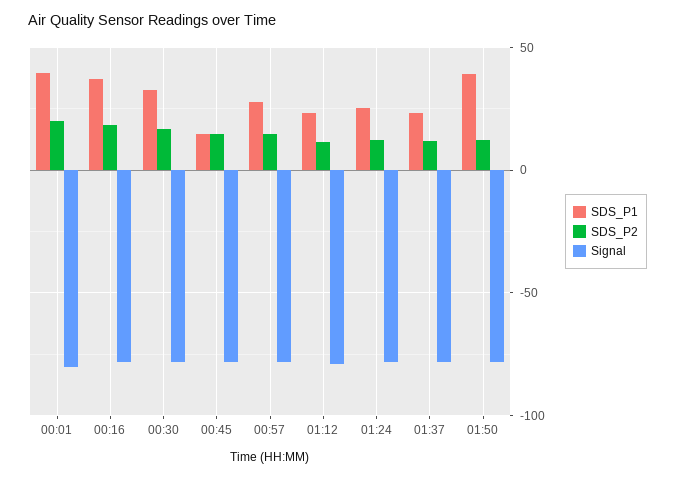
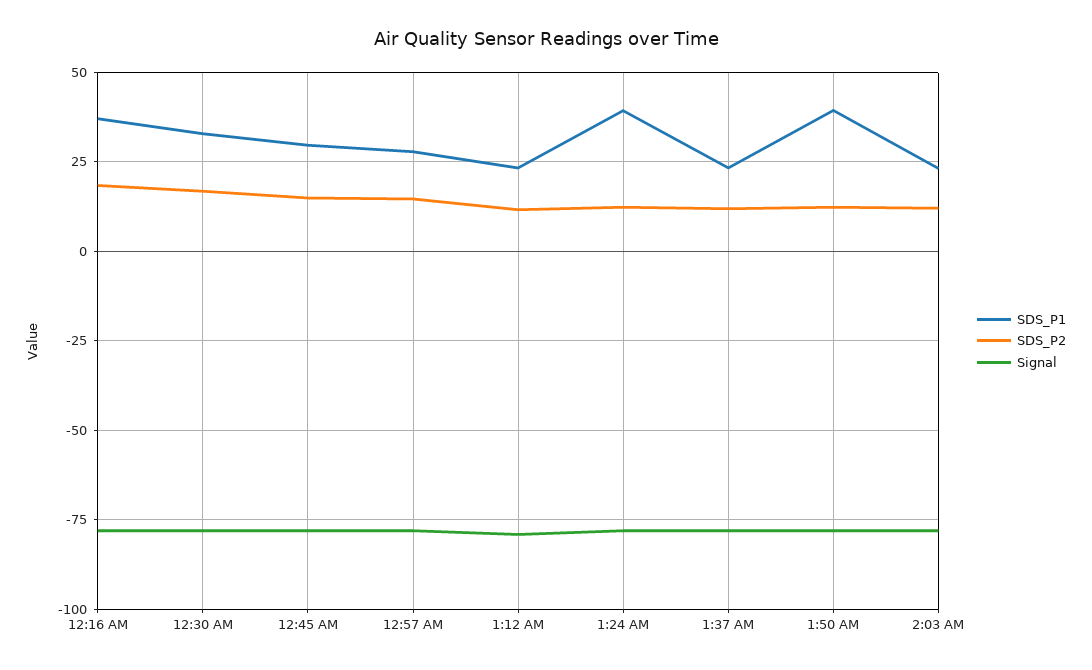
SDS_P1, 00:01: 40 -> none
SDS_P2, 00:01: 20 -> none
Signal, 00:01: -80 -> none
SDS_P1, 00:45: 15 -> 30
SDS_P1, 01:24: 25 -> 40
SDS_P1, 2:03 AM: none -> 22.5
SDS_P2, 2:03 AM: none -> 12.5
Signal, 2:03 AM: none -> -77.5

